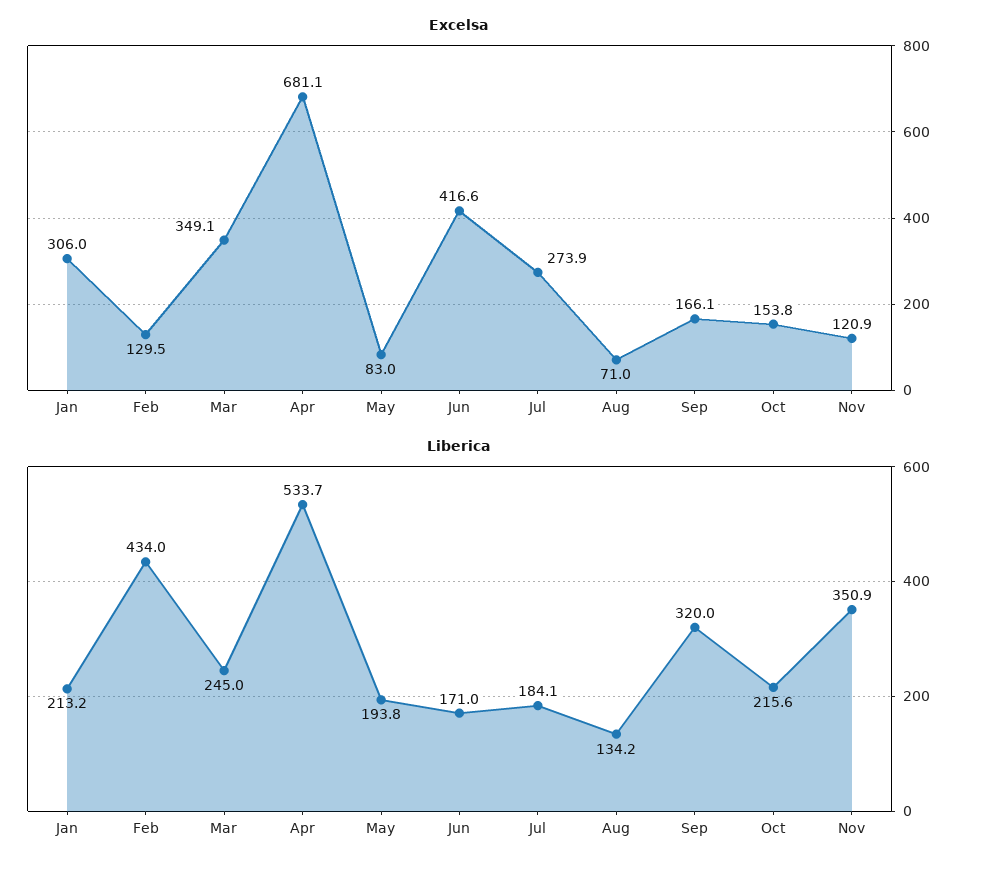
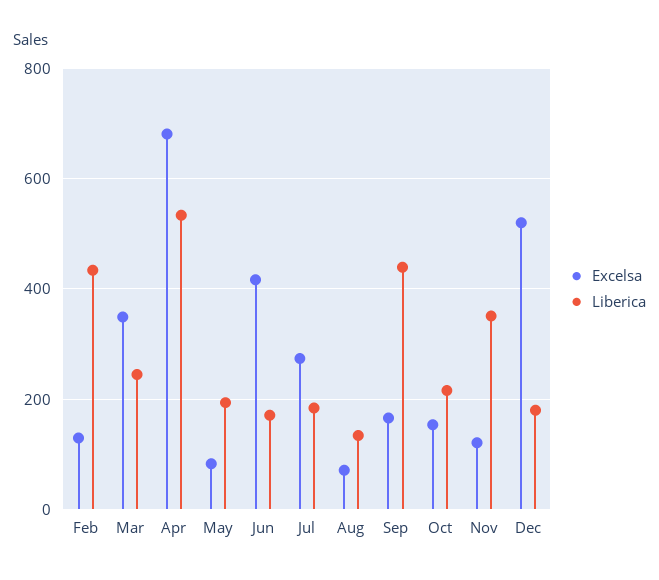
Excelsa, Jan: 306 -> none
Liberica, Jan: 213.2 -> none
Liberica, Sep: 320 -> 440
Excelsa, Dec: none -> 520
Liberica, Dec: none -> 180

